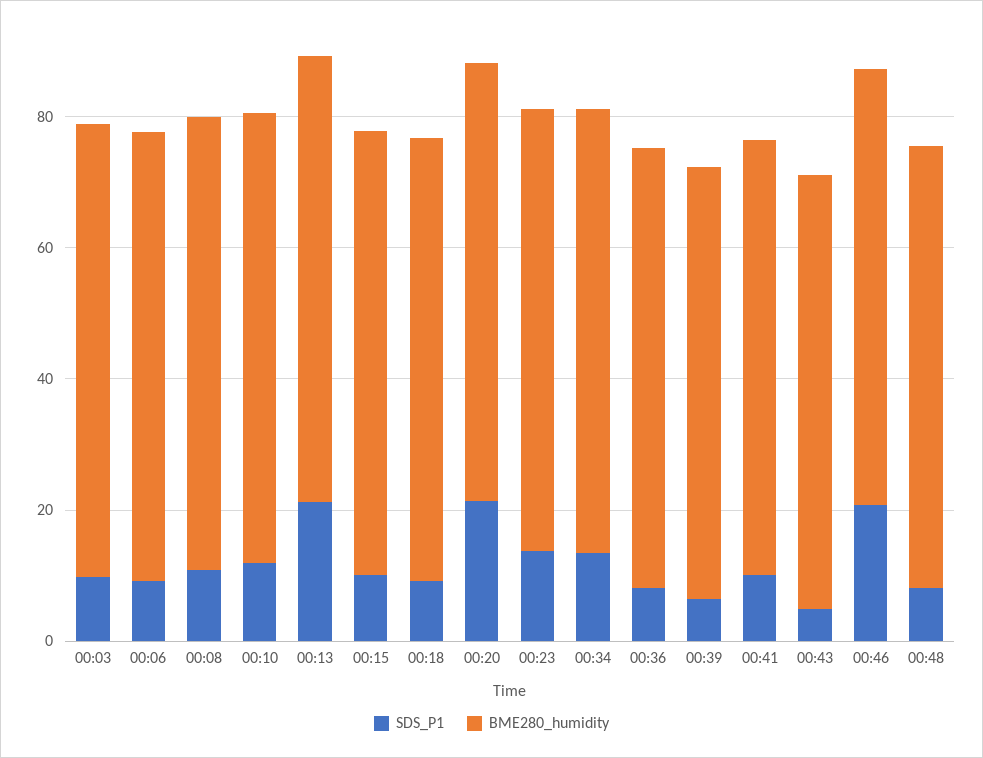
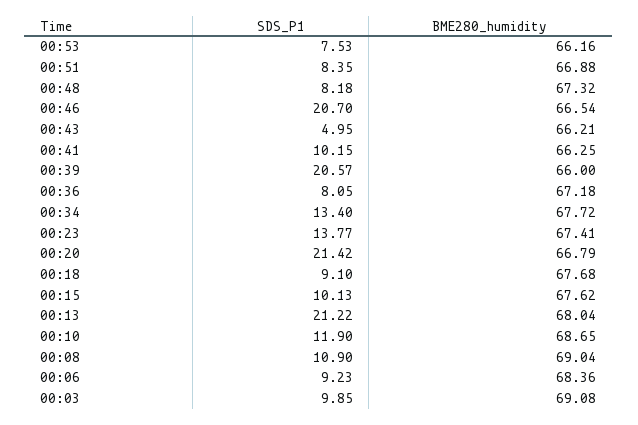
SDS_P1, 00:39: 5 -> 20.57
SDS_P1, 00:53: none -> 7.53
BME280_humidity, 00:53: none -> 66.16
SDS_P1, 00:51: none -> 8.35
BME280_humidity, 00:51: none -> 66.88

